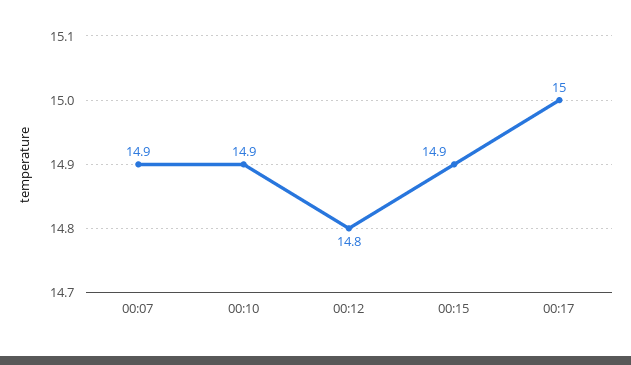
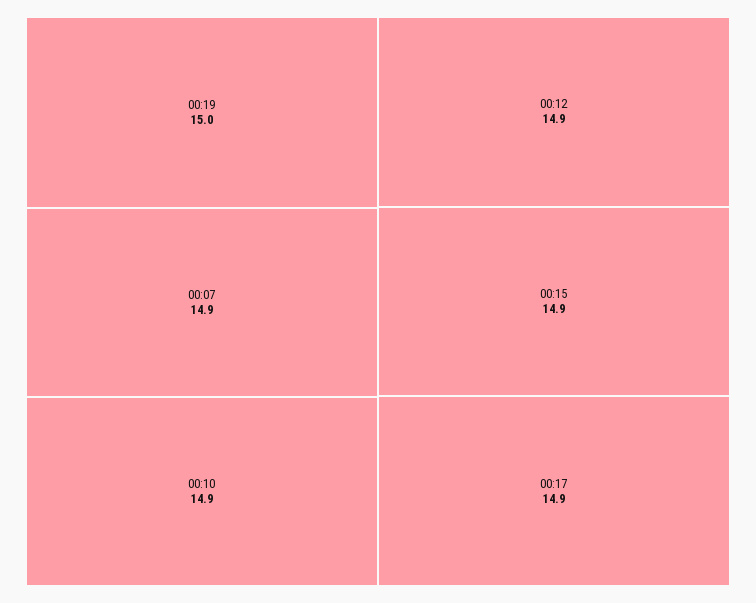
00:12: 14.8 -> 14.9
00:17: 15 -> 14.9
00:19: none -> 15

